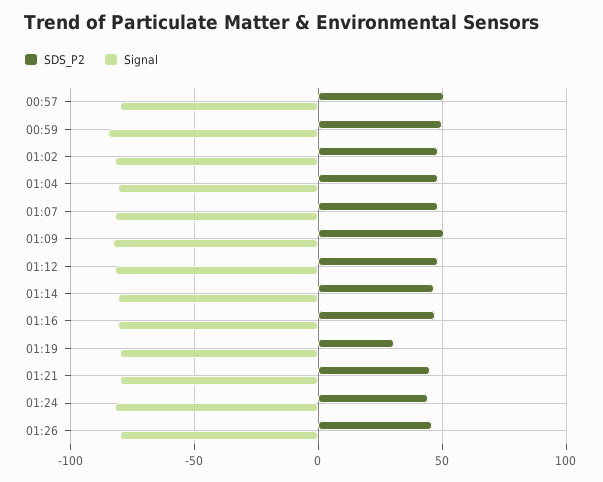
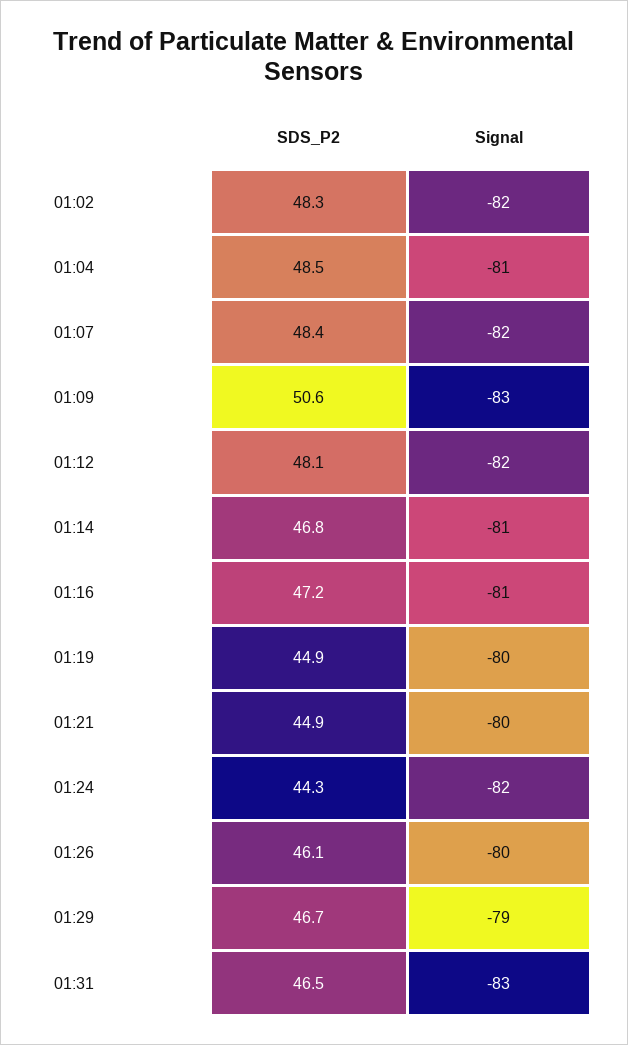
SDS_P2, 00:57: 50 -> none
Signal, 00:57: -80 -> none
SDS_P2, 00:59: 50 -> none
Signal, 00:59: -85 -> none
SDS_P2, 01:19: 30 -> 44.9
SDS_P2, 01:29: none -> 46.7
Signal, 01:29: none -> -79
SDS_P2, 01:31: none -> 46.5
Signal, 01:31: none -> -83

